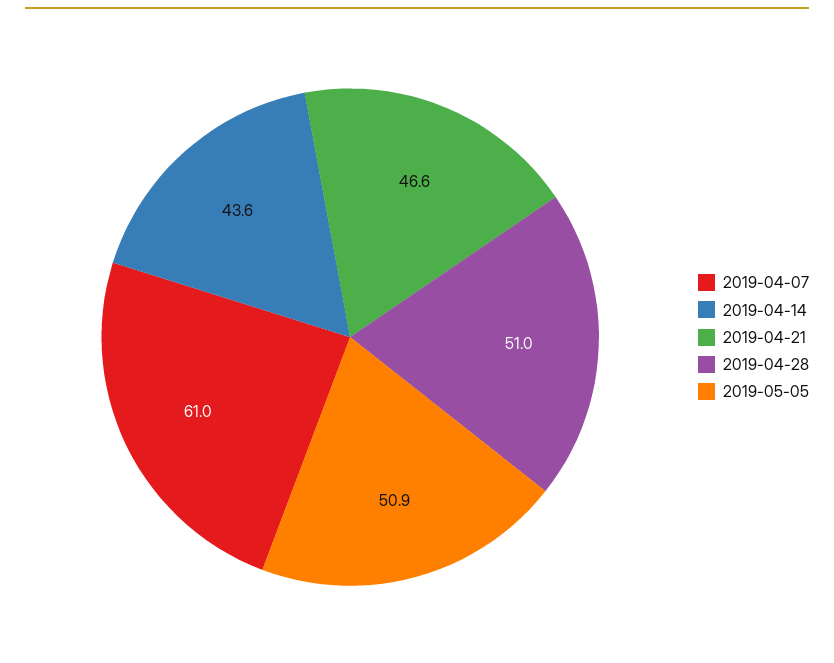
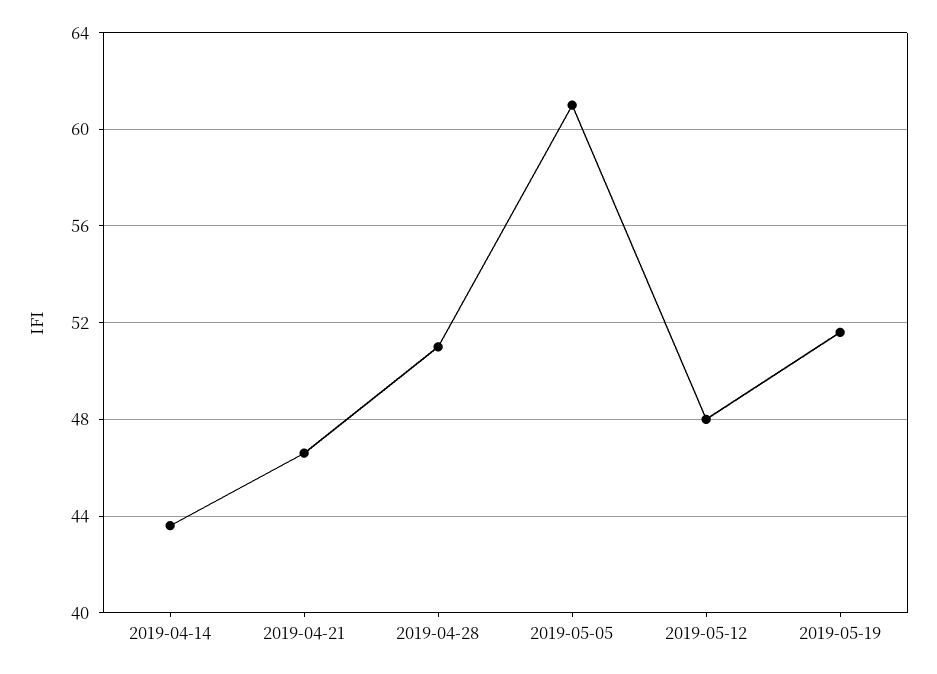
2019-04-07: 61 -> none
2019-05-05: 50.9 -> 61
2019-05-12: none -> 48
2019-05-19: none -> 51.5

